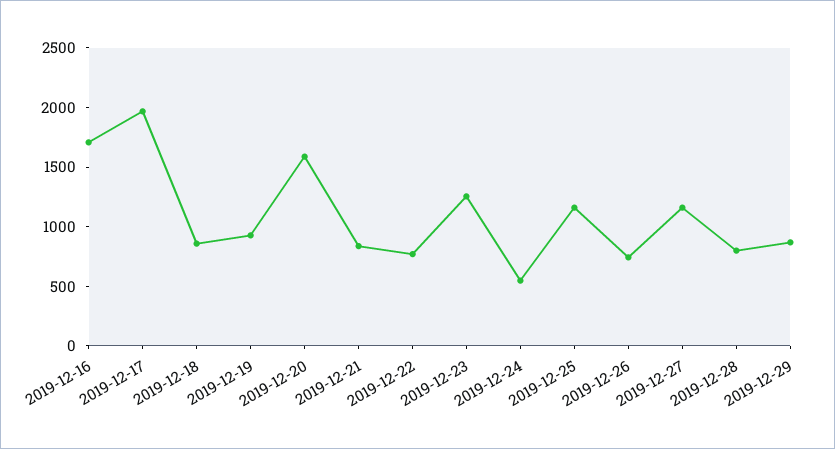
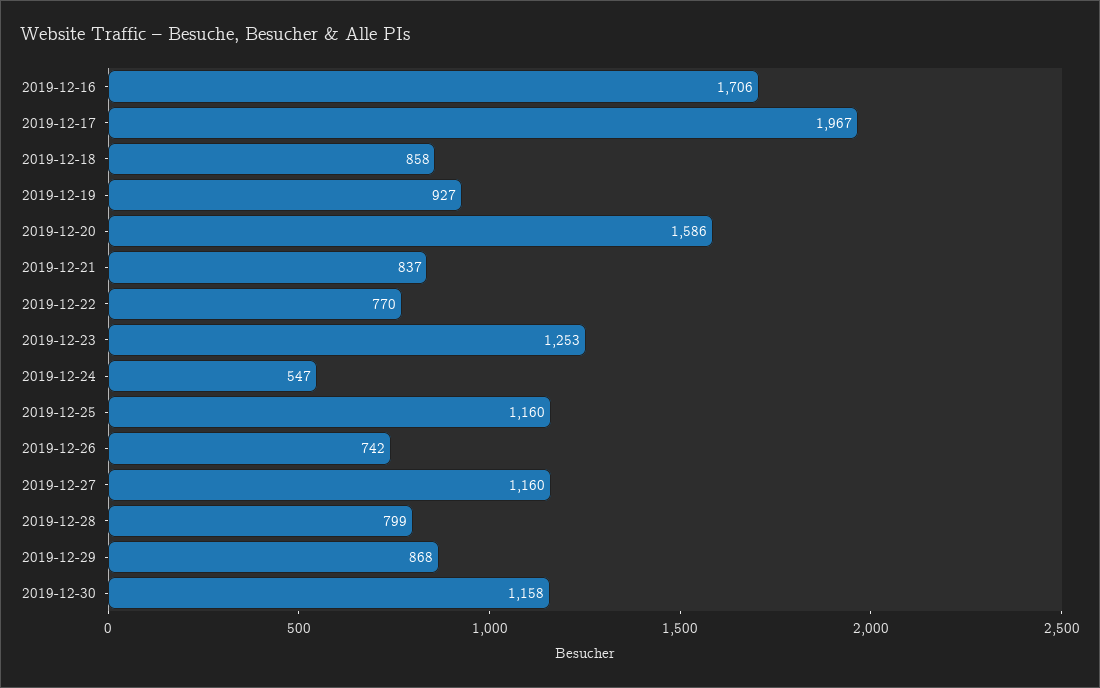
2019-12-30: none -> 1158

